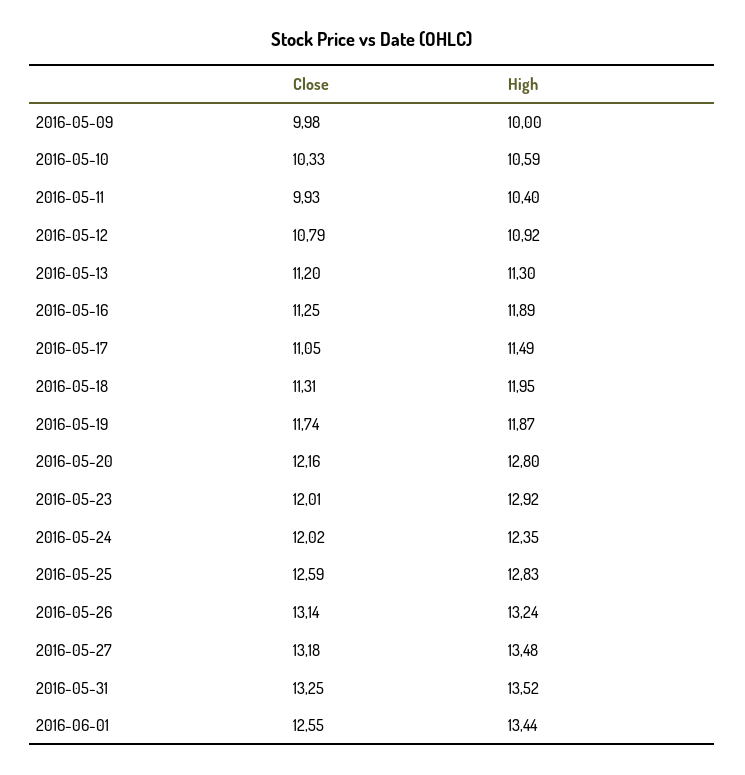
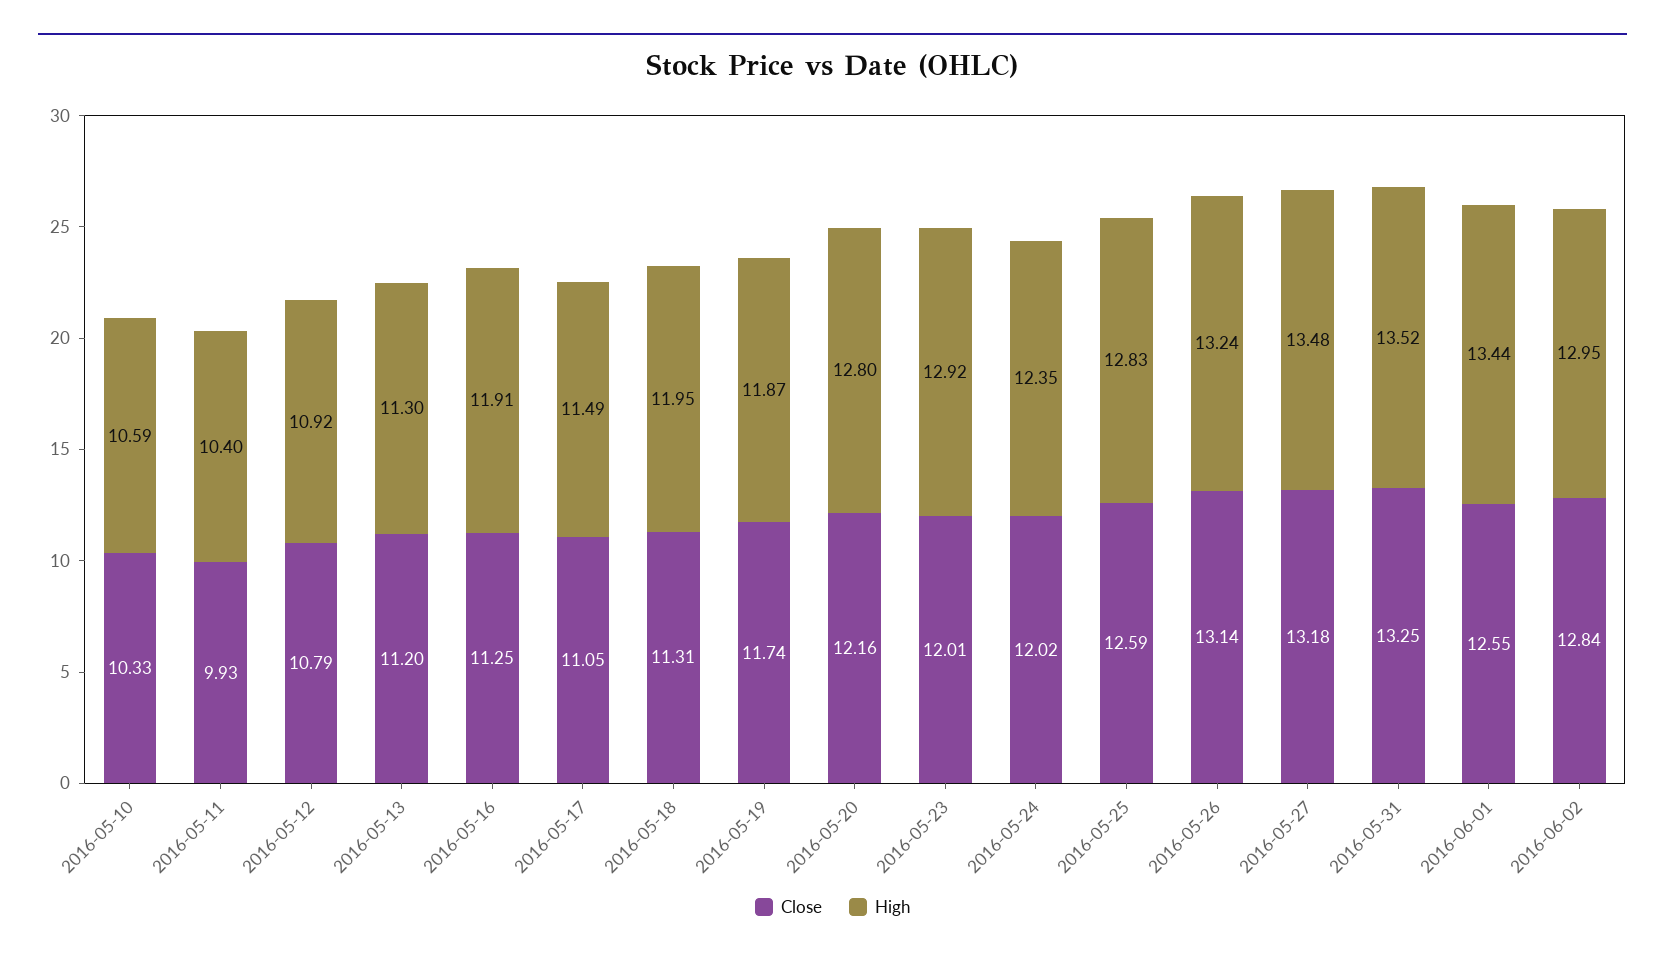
Close, 2016-05-09: 9.98 -> none
High, 2016-05-09: 10 -> none
High, 2016-05-16: 11.89 -> 11.91
Close, 2016-06-02: none -> 12.84
High, 2016-06-02: none -> 12.95

